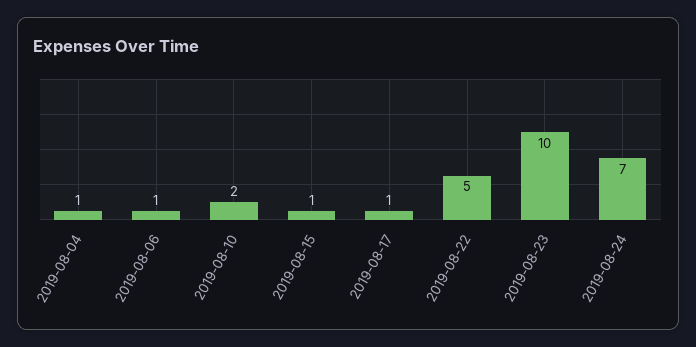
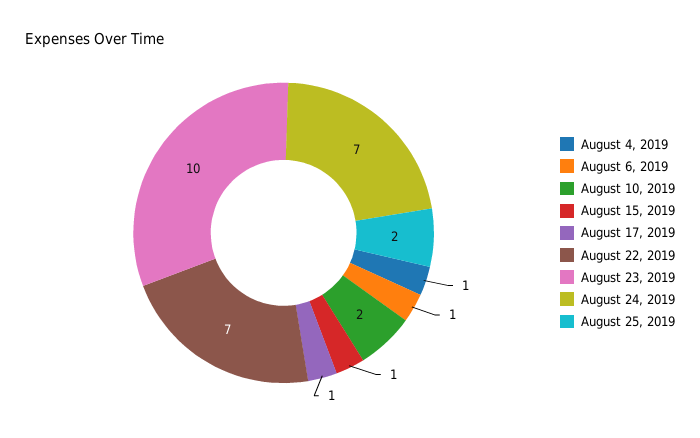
2019-08-22: 5 -> 7
August 25, 2019: none -> 2

